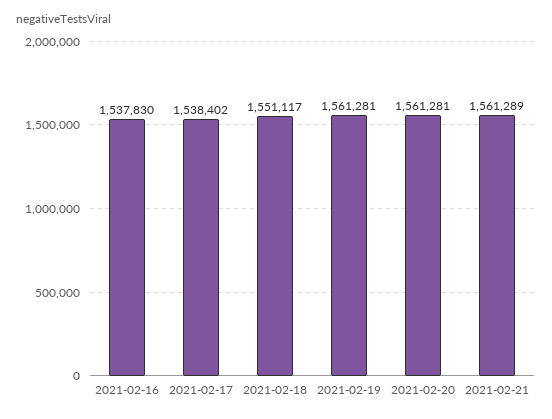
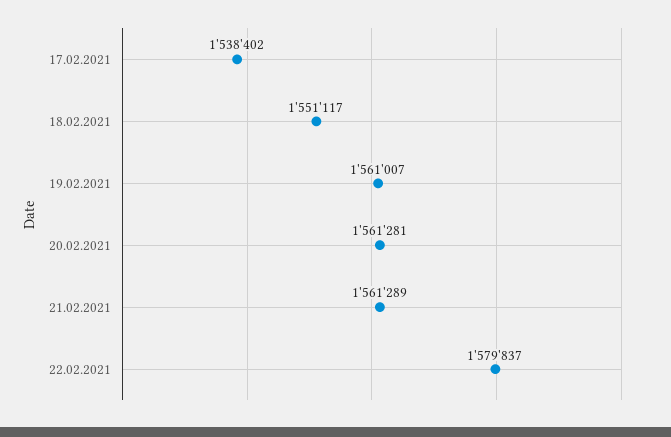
2021-02-16: 1537830 -> none
2021-02-19: 1561281 -> 1561007
22.02.2021: none -> 1579837

